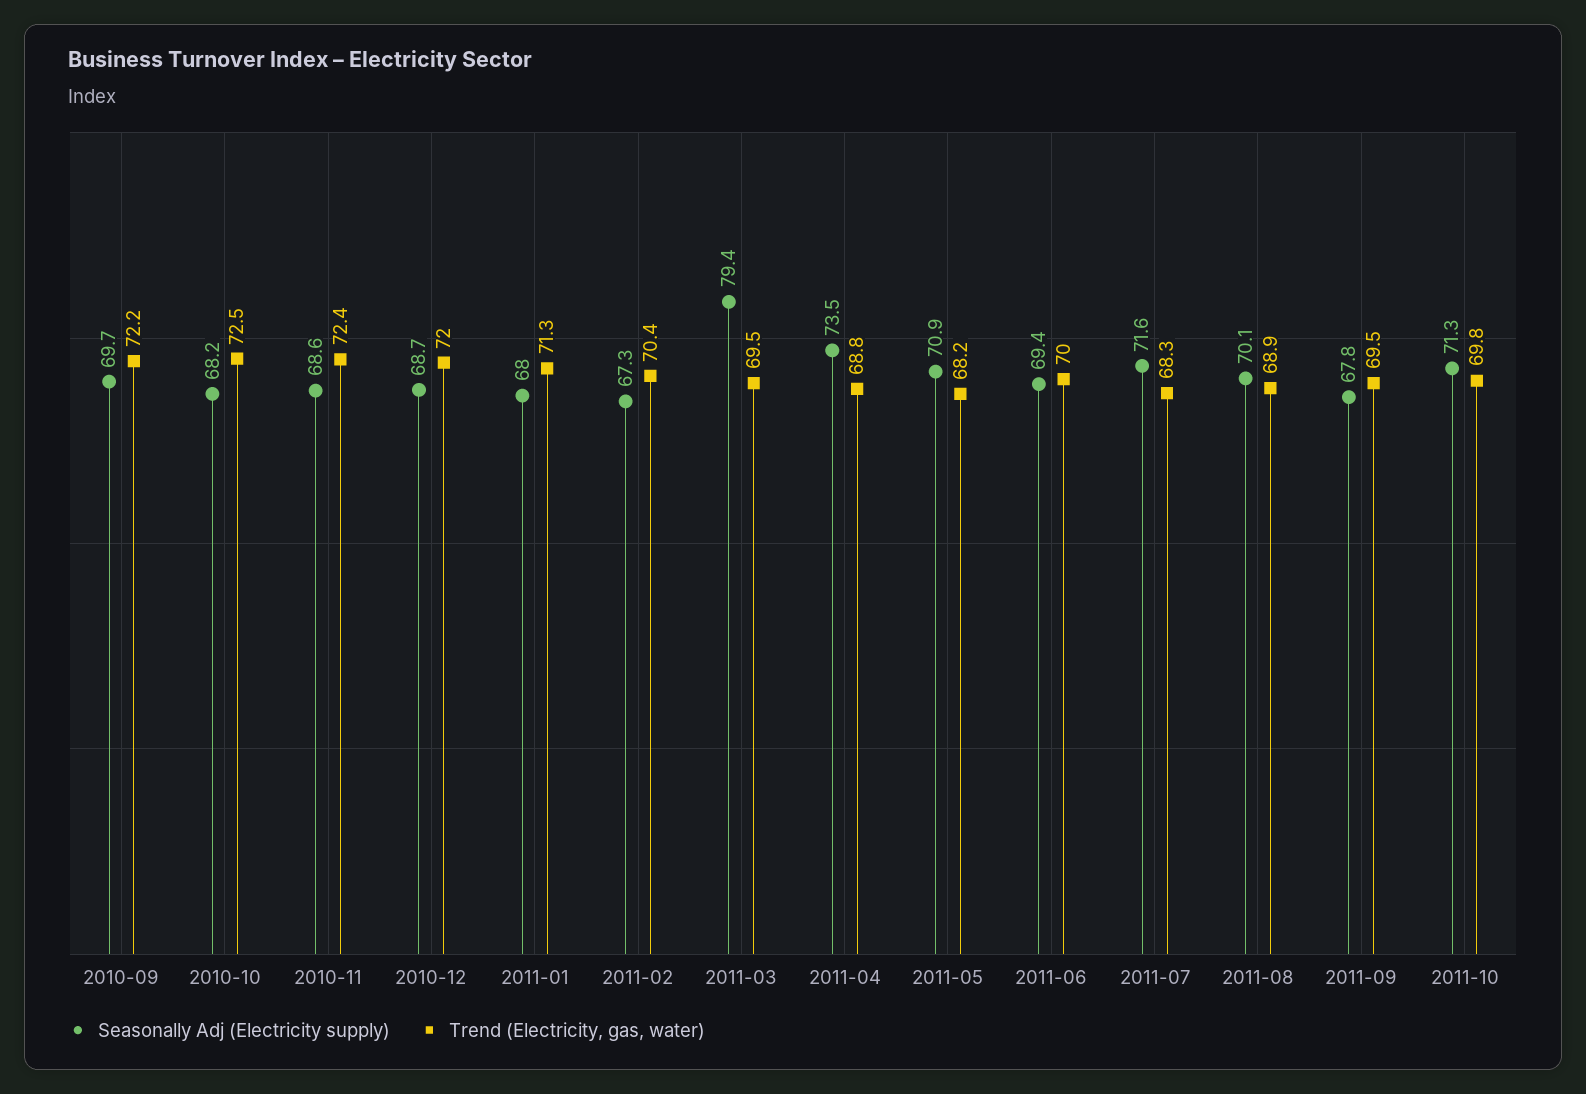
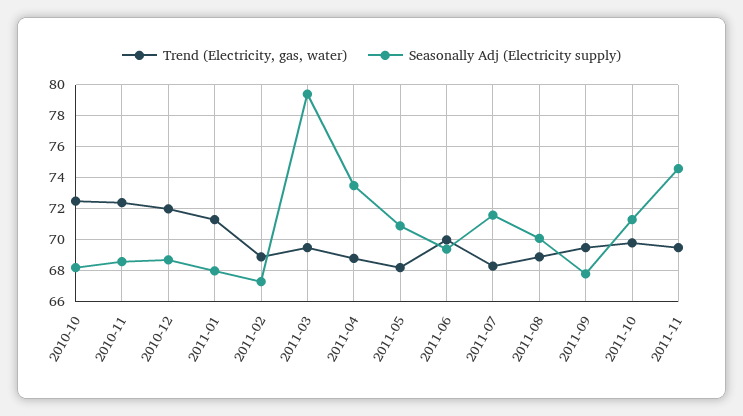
Seasonally Adj (Electricity supply), 2010-09: 69.7 -> none
Trend (Electricity, gas, water), 2010-09: 72.2 -> none
Trend (Electricity, gas, water), 2011-02: 70.4 -> 69
Trend (Electricity, gas, water), 2011-11: none -> 69.5
Seasonally Adj (Electricity supply), 2011-11: none -> 74.5

